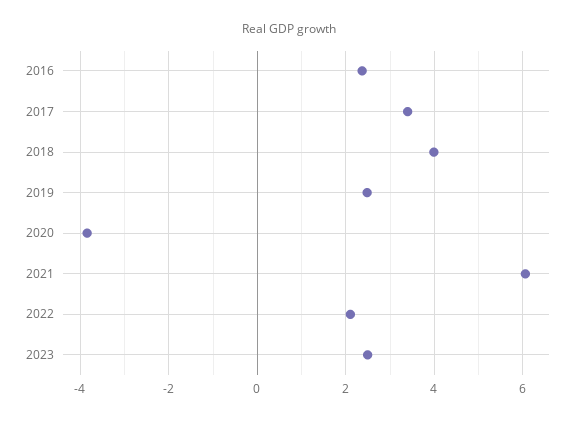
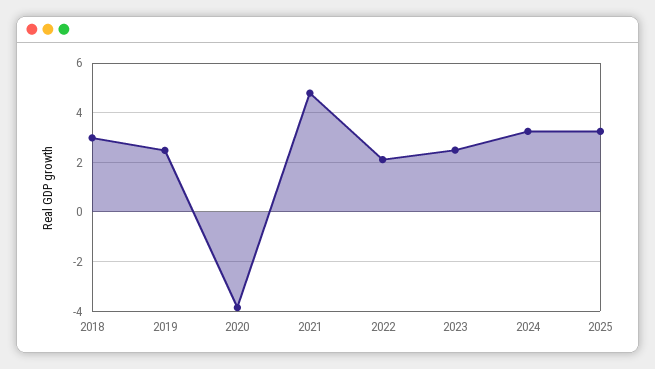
2016: 2.4 -> none
2017: 3.4 -> none
2018: 4 -> 3
2021: 6 -> 4.75
2024: none -> 3.25
2025: none -> 3.25

